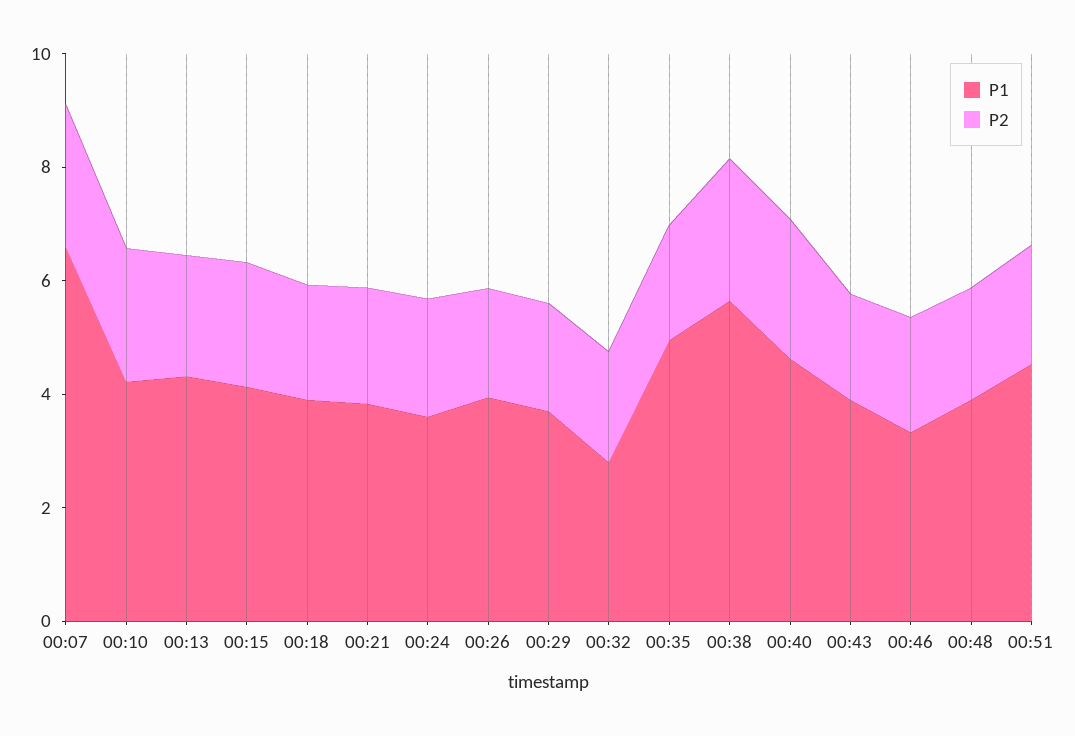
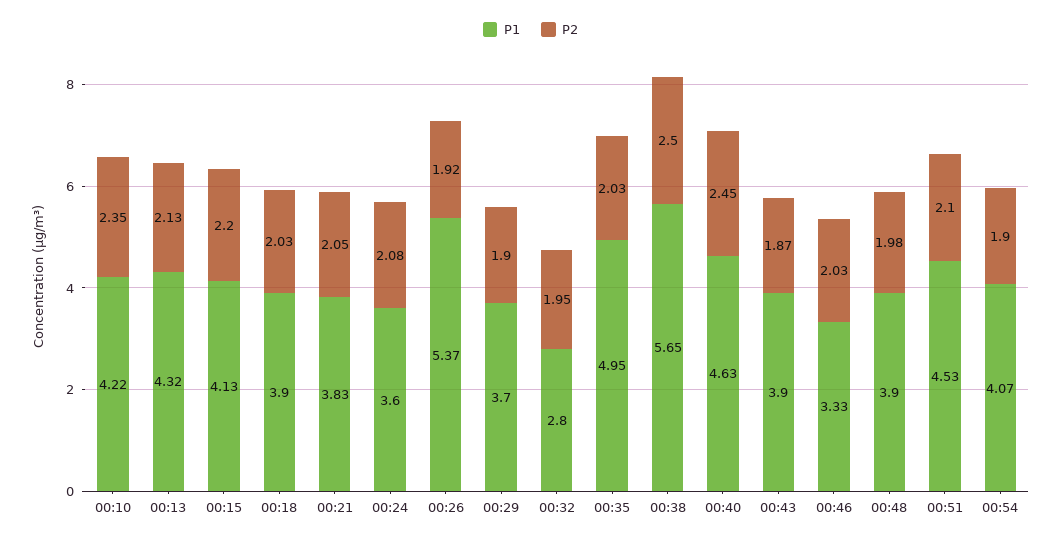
P1, 00:07: 6.5 -> none
P2, 00:07: 2.5 -> none
P1, 00:26: 4 -> 5.37
P1, 00:54: none -> 4.07
P2, 00:54: none -> 1.9

